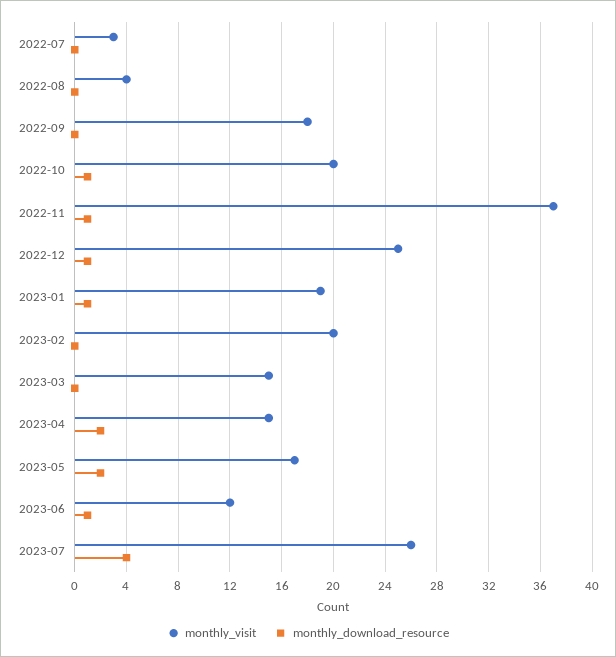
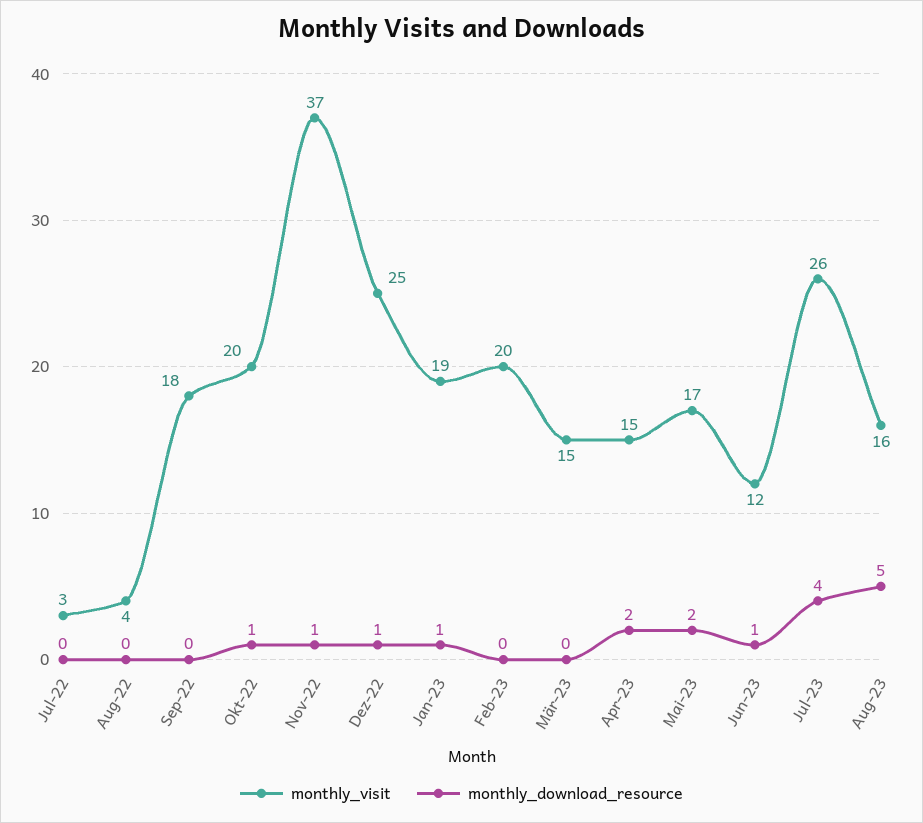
monthly_visit, Aug-23: none -> 16
monthly_download_resource, Aug-23: none -> 5

